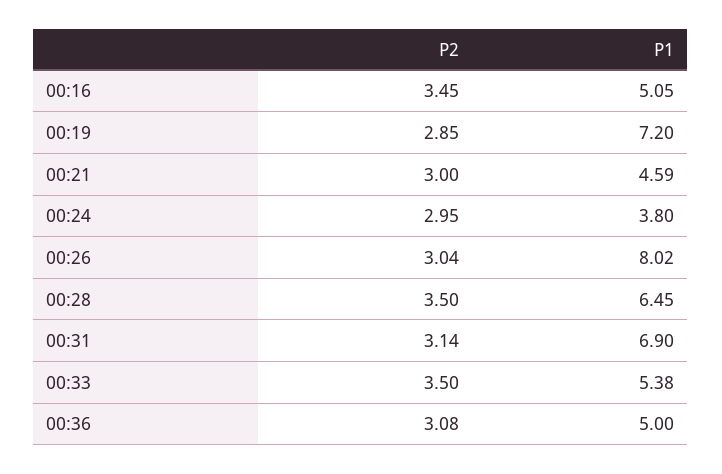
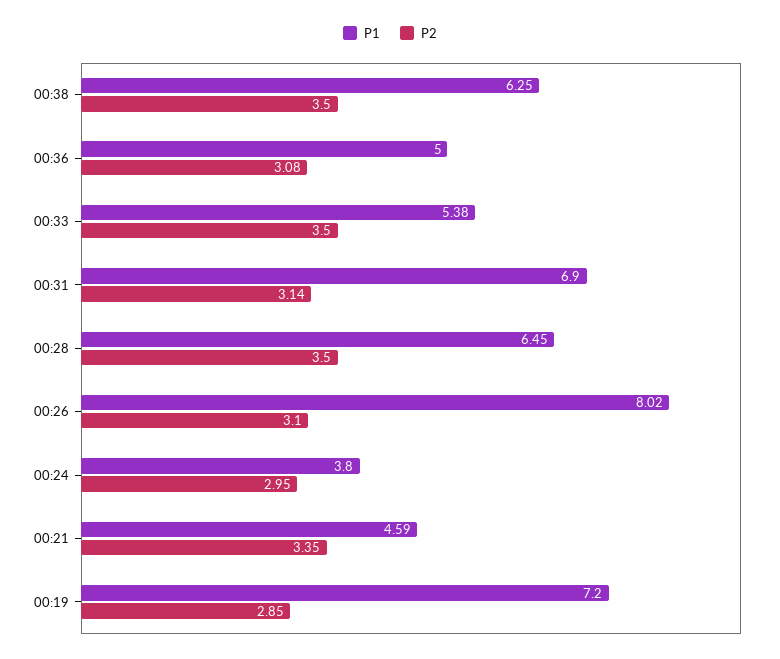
P2, 00:16: 3.45 -> none
P1, 00:16: 5.05 -> none
P2, 00:21: 3 -> 3.35
P2, 00:26: 3.04 -> 3.1
P1, 00:38: none -> 6.25
P2, 00:38: none -> 3.5

